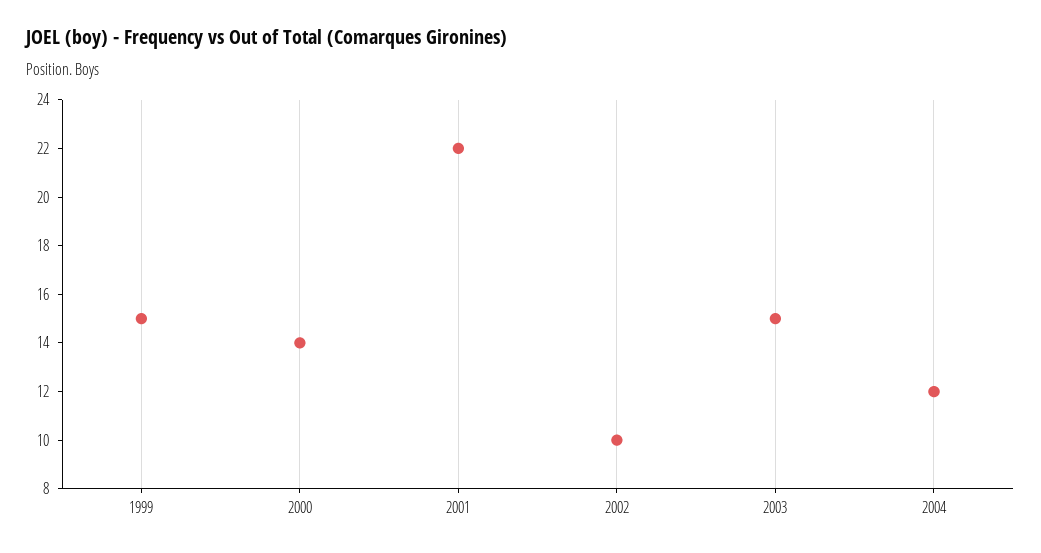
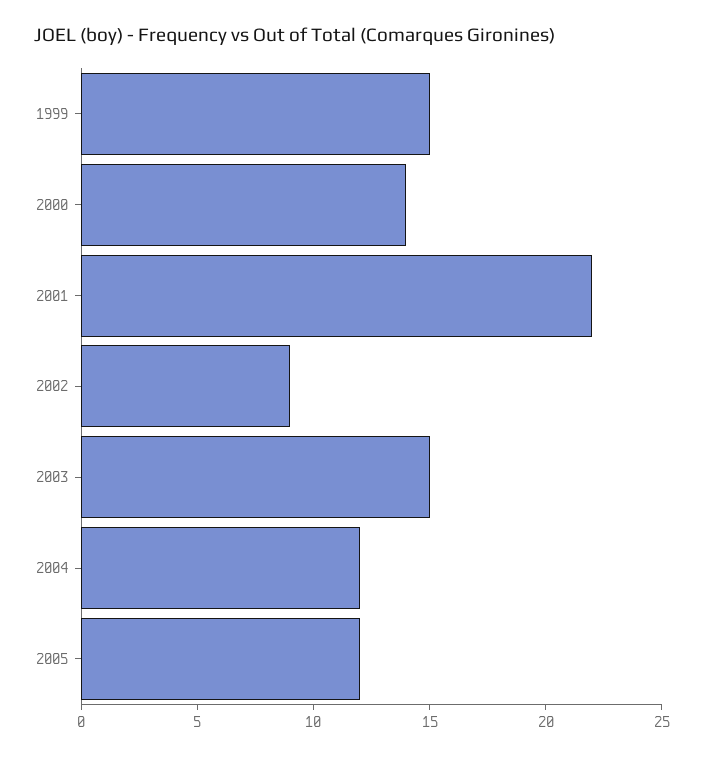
2002: 10 -> 9
2005: none -> 12

